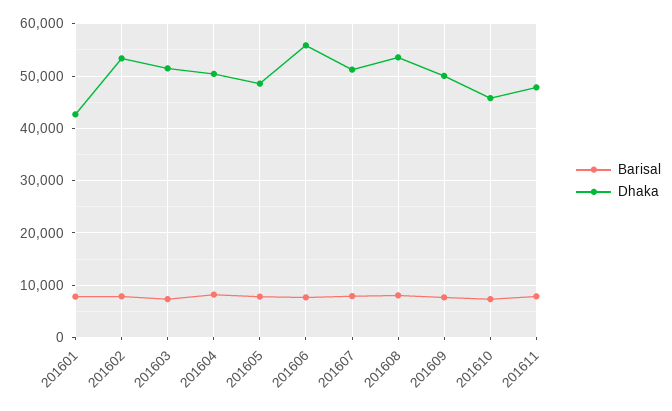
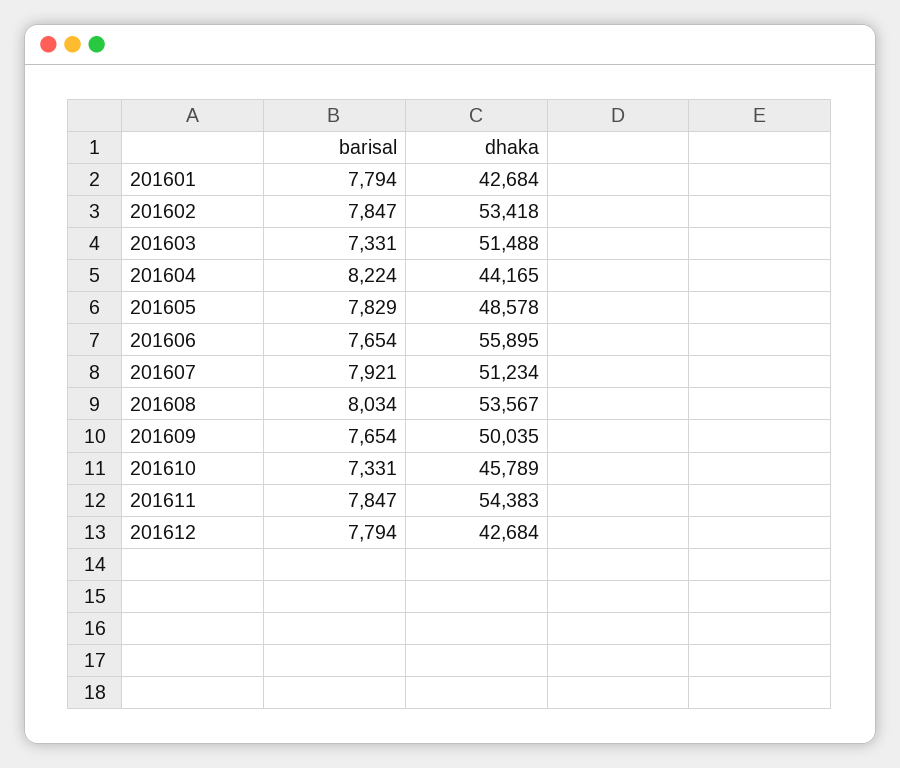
Dhaka, 201604: 50000 -> 44165
Dhaka, 201611: 48000 -> 54383
Barisal, 201612: none -> 7794
Dhaka, 201612: none -> 42684

